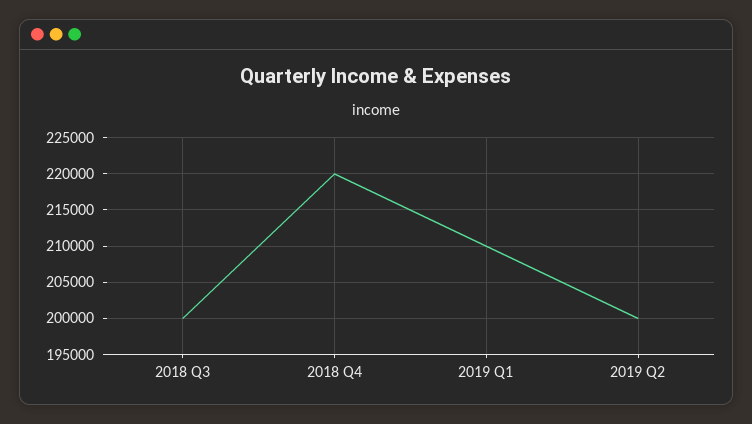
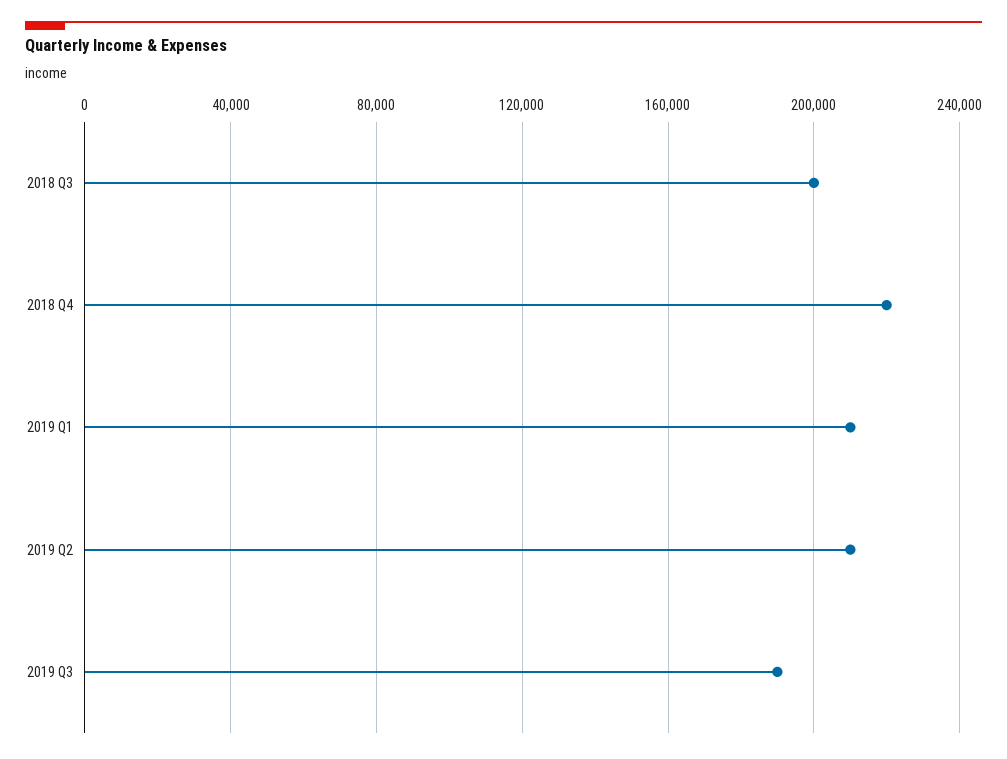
2019 Q2: 200000 -> 210000
2019 Q3: none -> 190000

